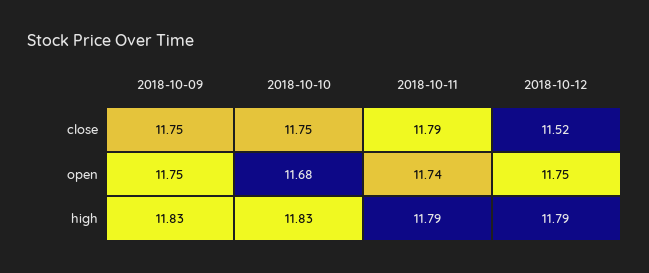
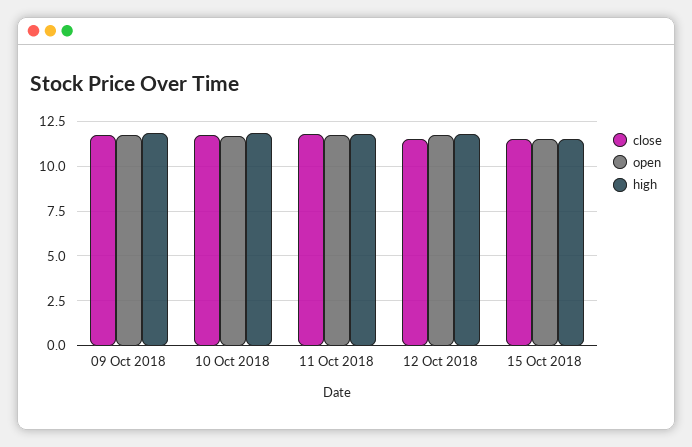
close, 15 Oct 2018: none -> 11.5
open, 15 Oct 2018: none -> 11.5
high, 15 Oct 2018: none -> 11.5

